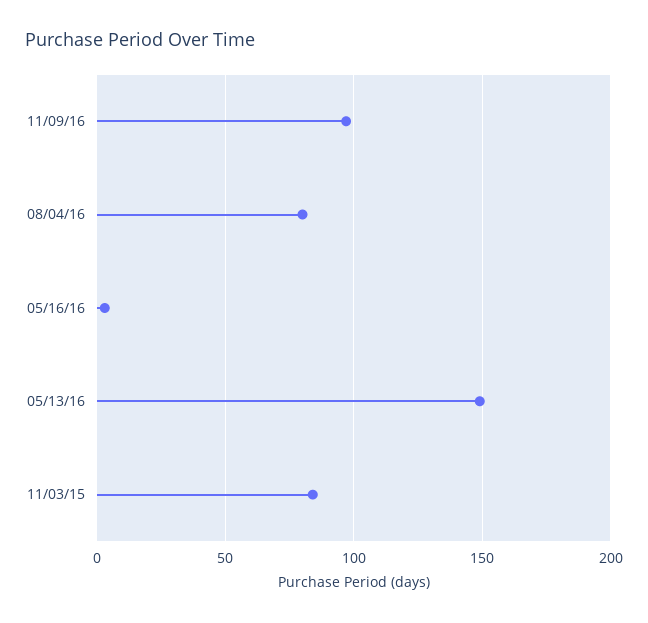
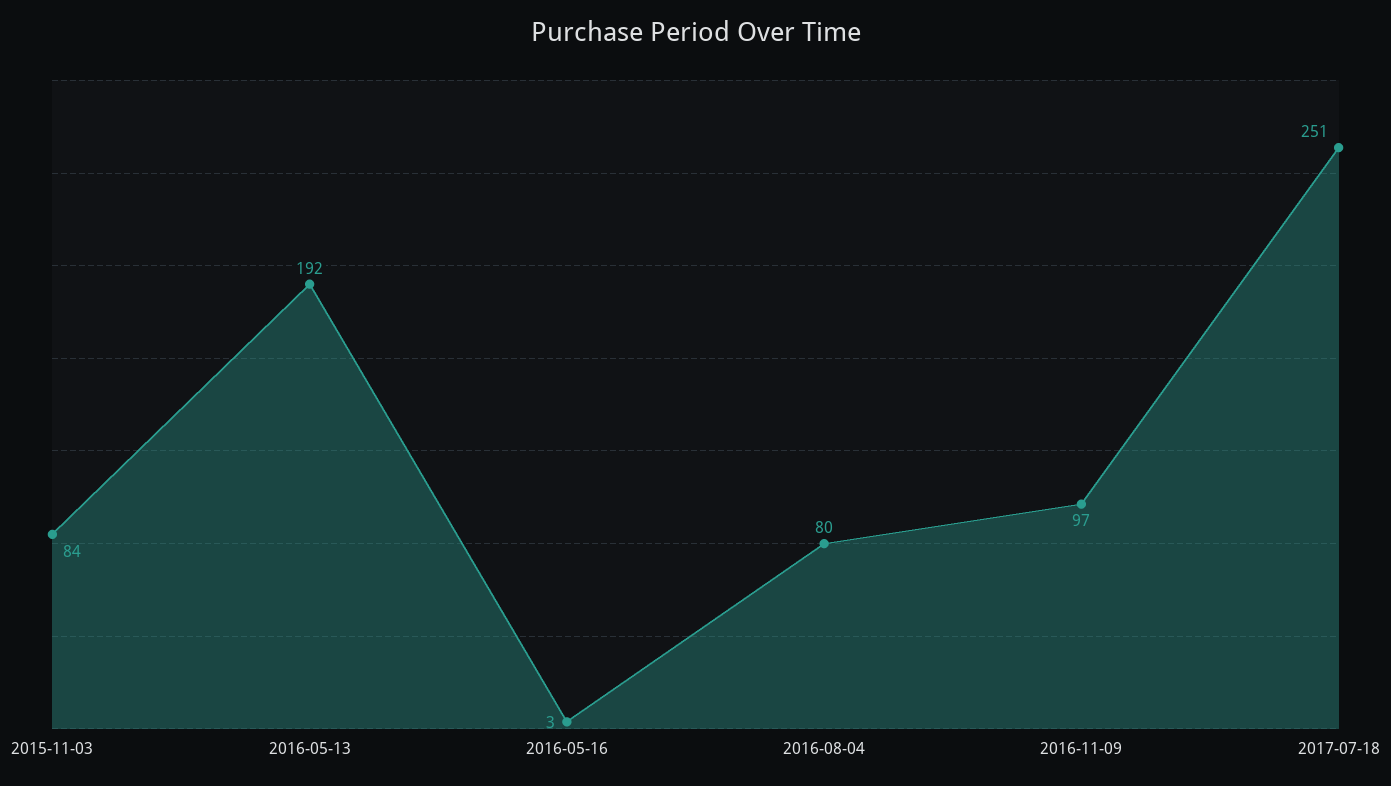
05/13/16: 150 -> 192
2017-07-18: none -> 251

